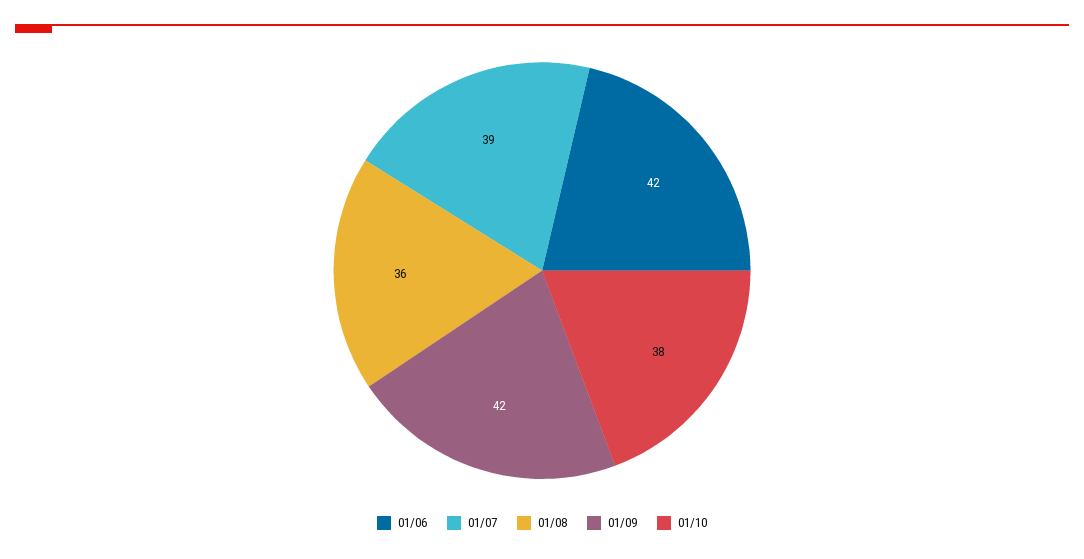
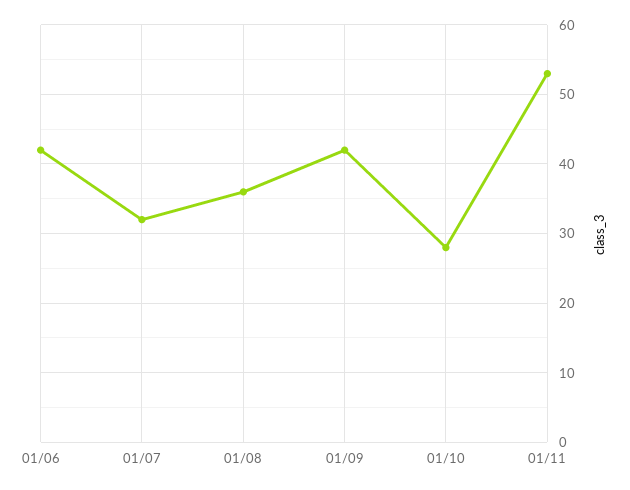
01/07: 39 -> 32
01/10: 38 -> 28
01/11: none -> 53

